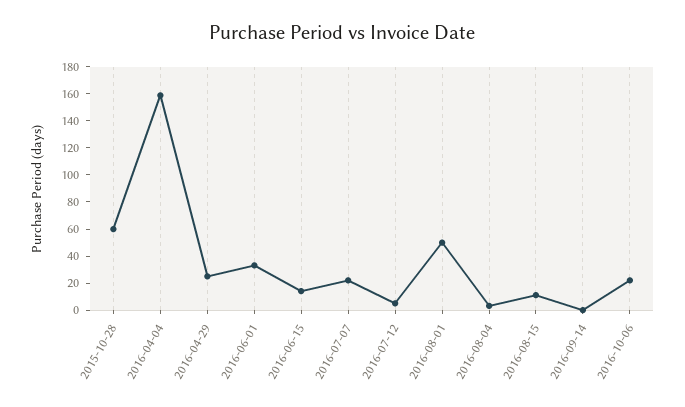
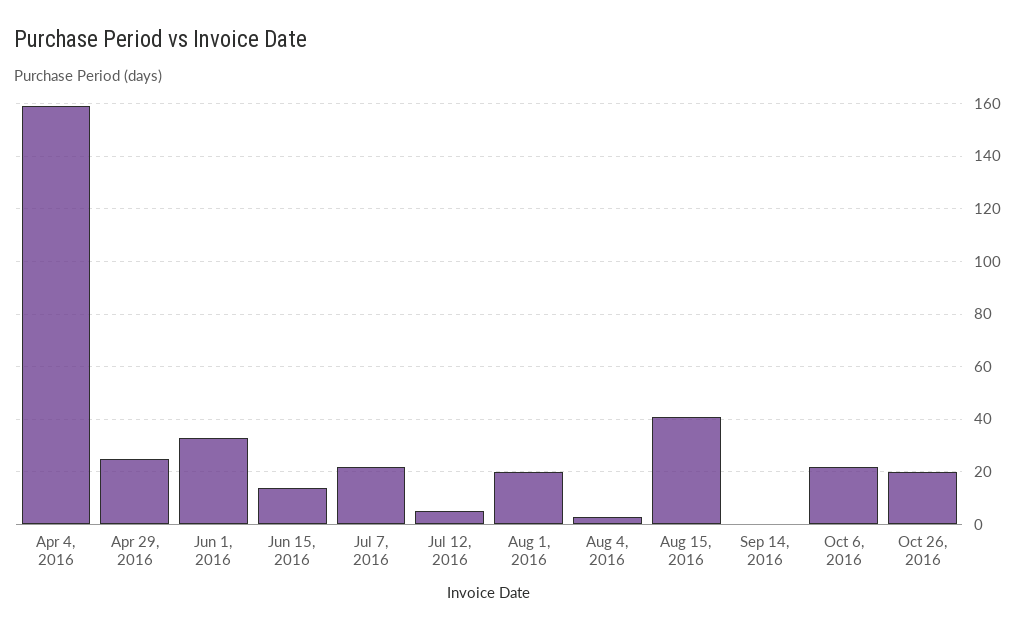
2015-10-28: 60 -> none
2016-08-01: 50 -> 20
2016-08-15: 10 -> 40
Oct 26, 2016: none -> 20

